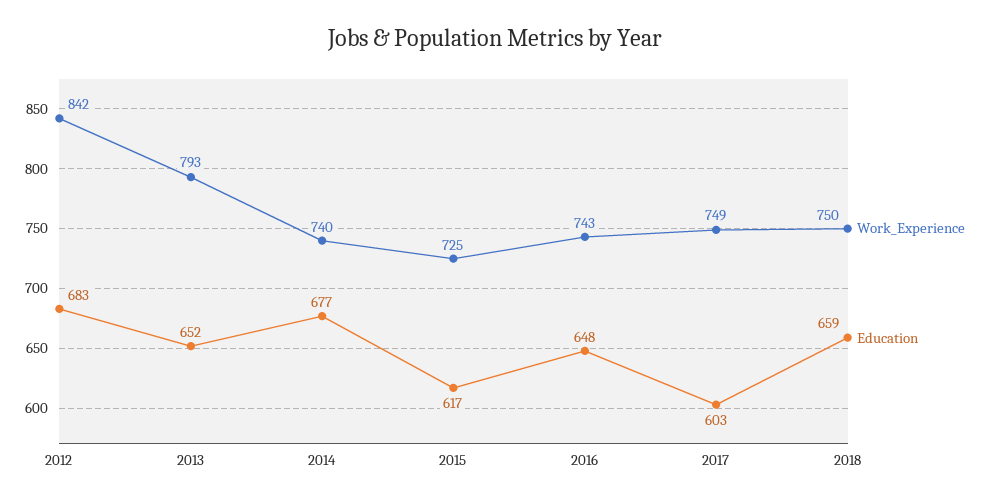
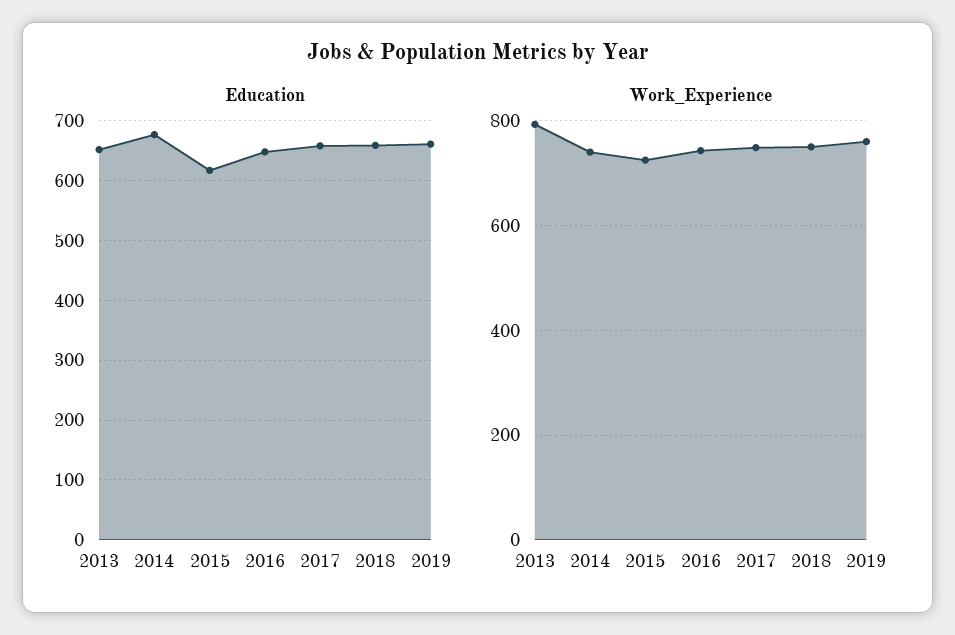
Work_Experience, 2012: 842 -> none
Education, 2012: 683 -> none
Education, 2017: 603 -> 660
Education, 2019: none -> 660
Work_Experience, 2019: none -> 760

